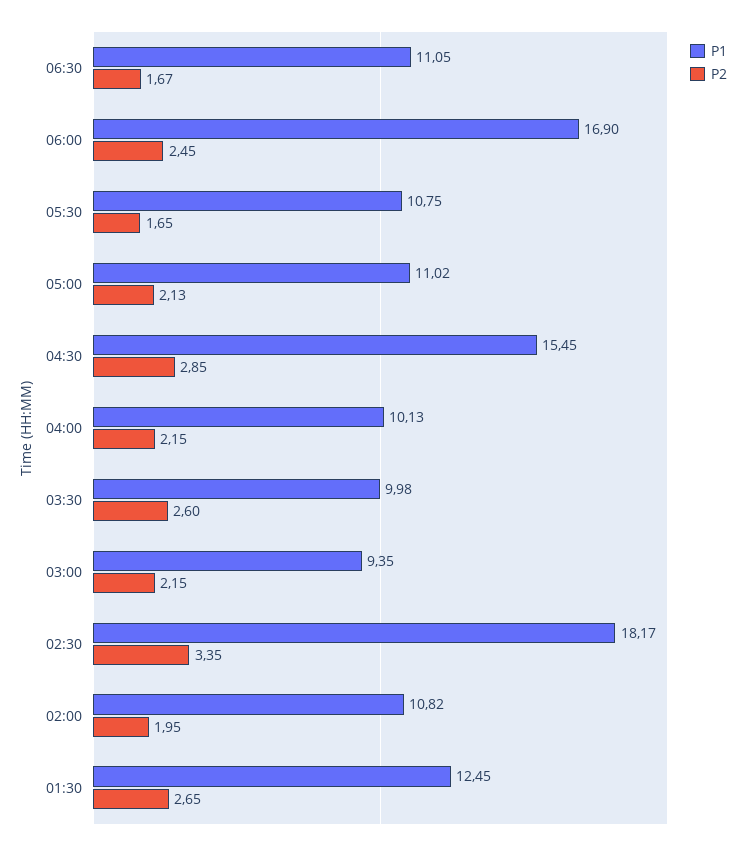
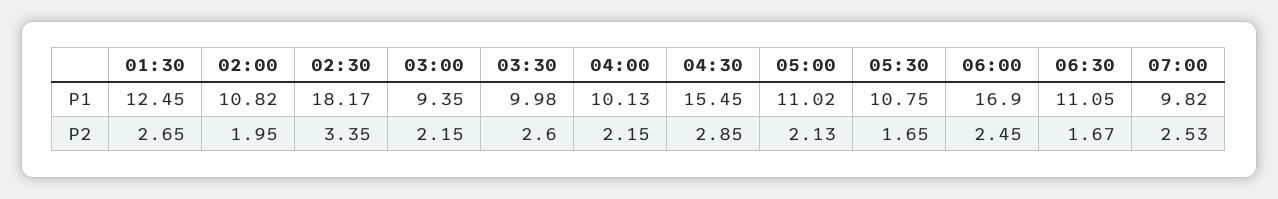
P1, 07:00: none -> 9.82
P2, 07:00: none -> 2.53

